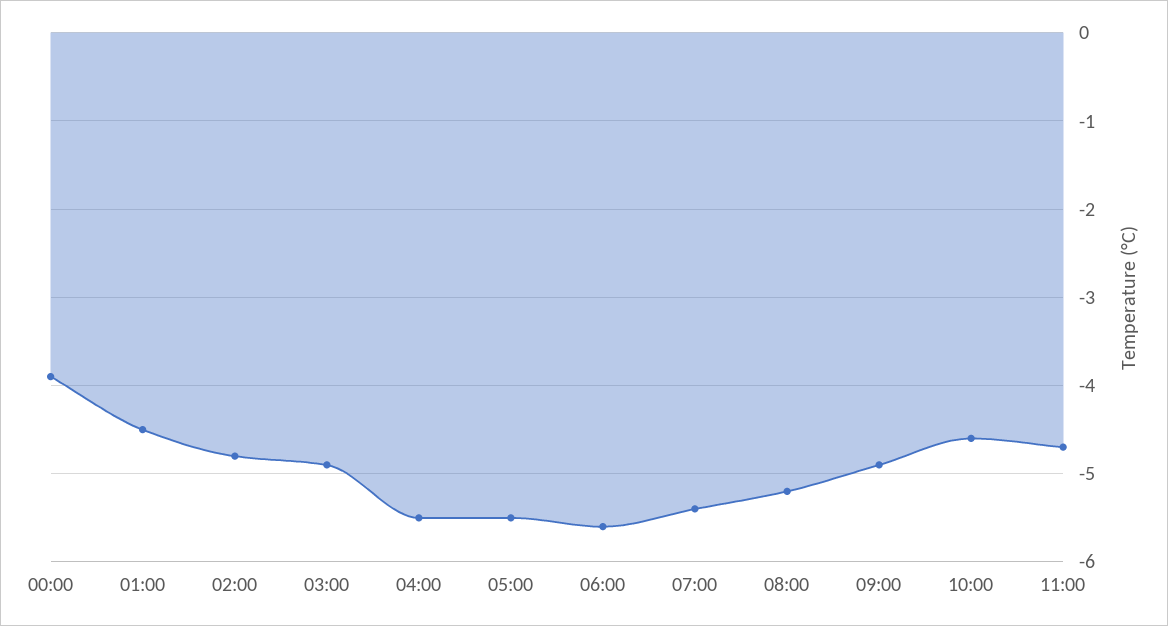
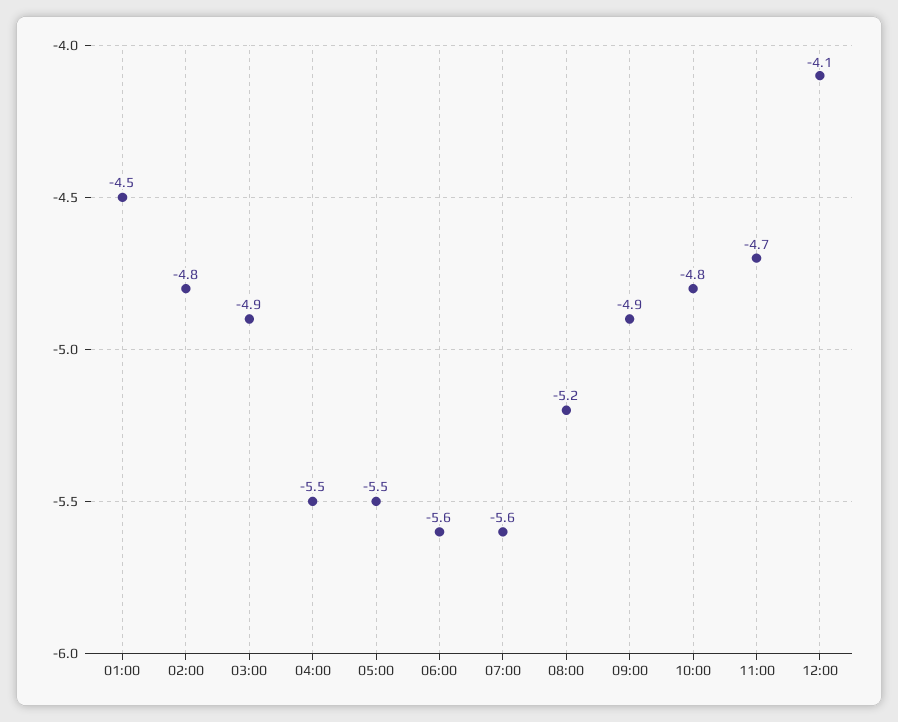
00:00: -3.9 -> none
07:00: -5.4 -> -5.6
10:00: -4.6 -> -4.8
12:00: none -> -4.1

